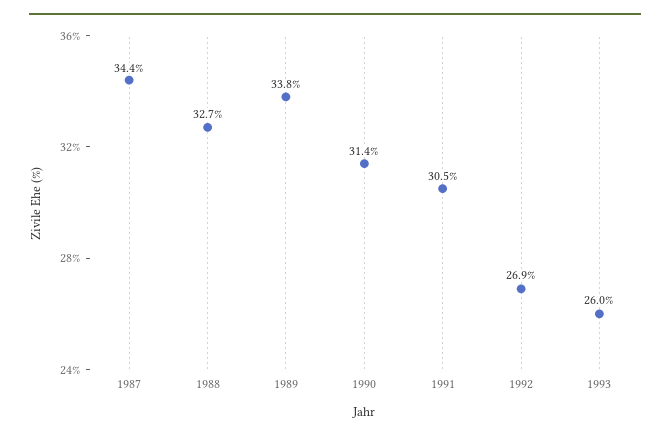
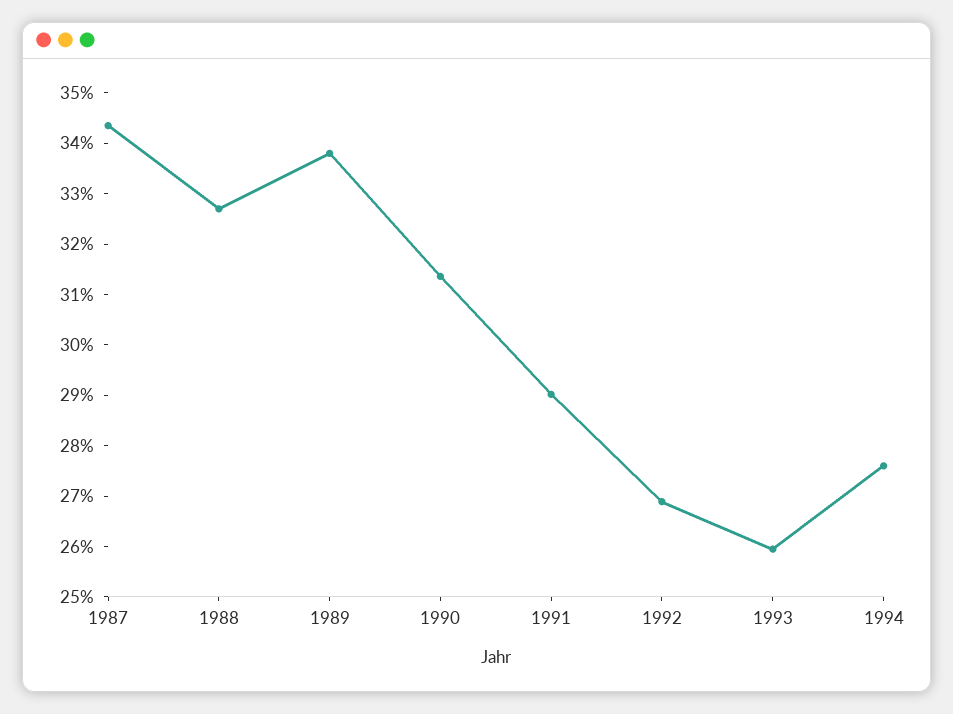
1991: 30.5 -> 29
1994: none -> 27.6

